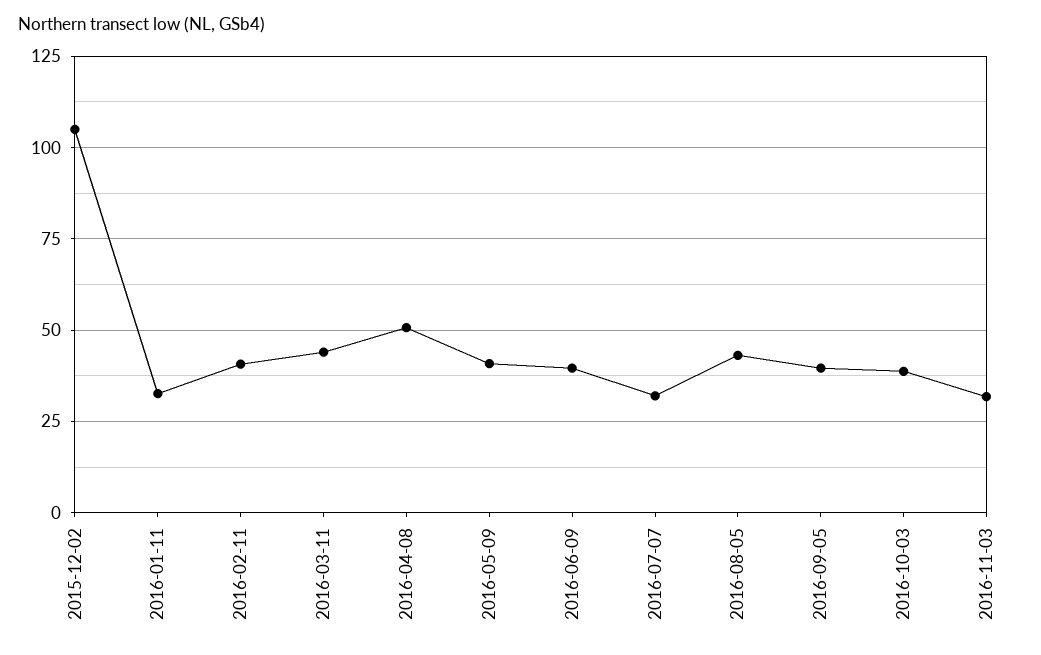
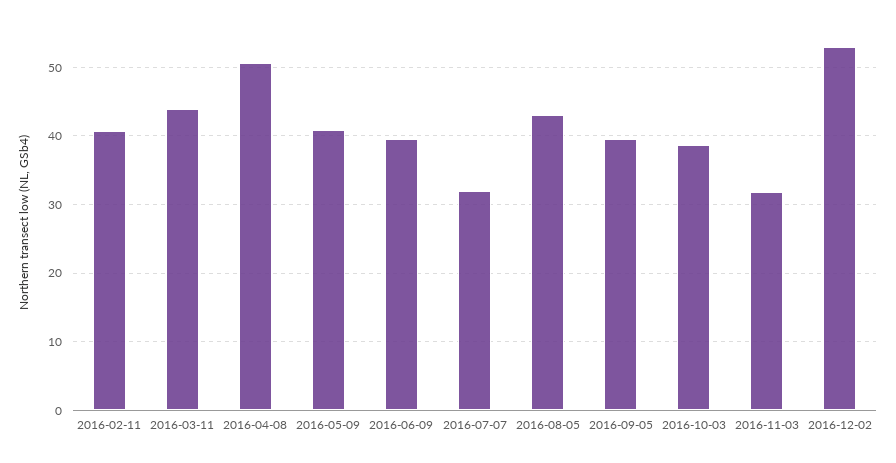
2015-12-02: 105 -> none
2016-01-11: 32.5 -> none
2016-12-02: none -> 53

